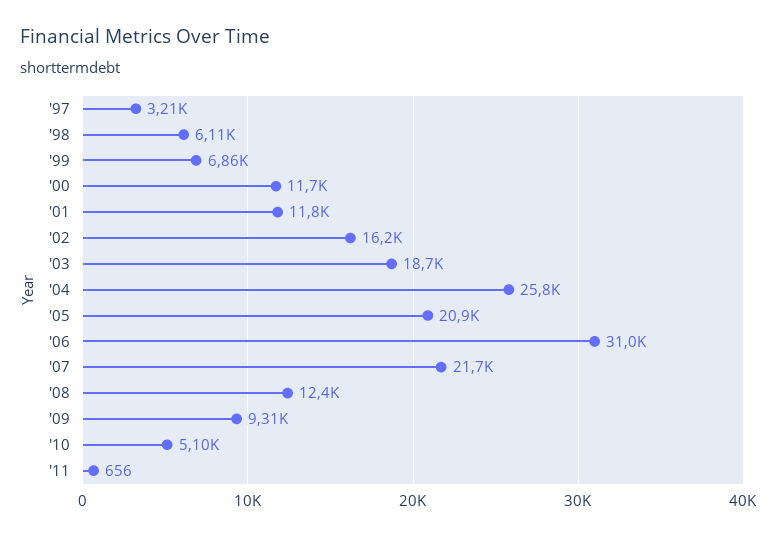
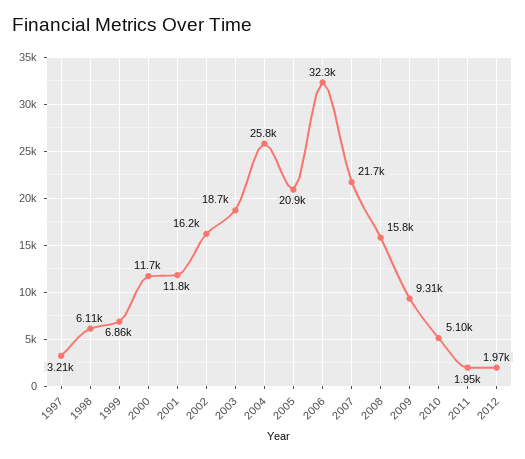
'06: 31000 -> 32300
'08: 12400 -> 15800
'11: 656 -> 1950
2012: none -> 1970

